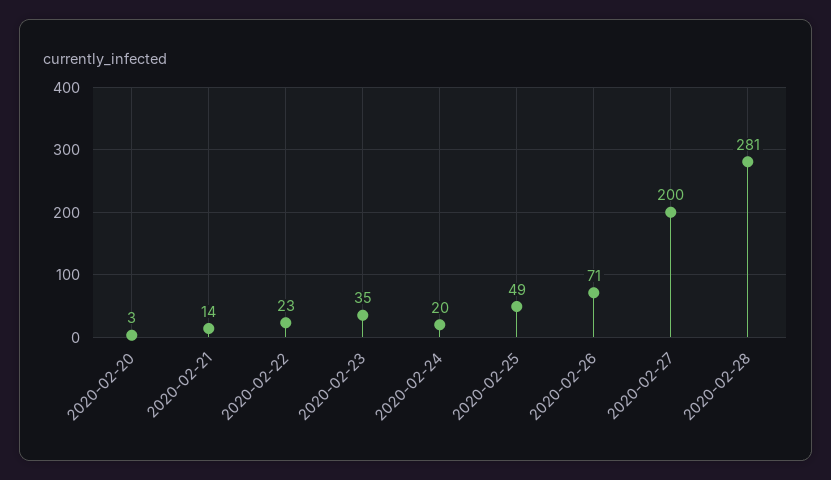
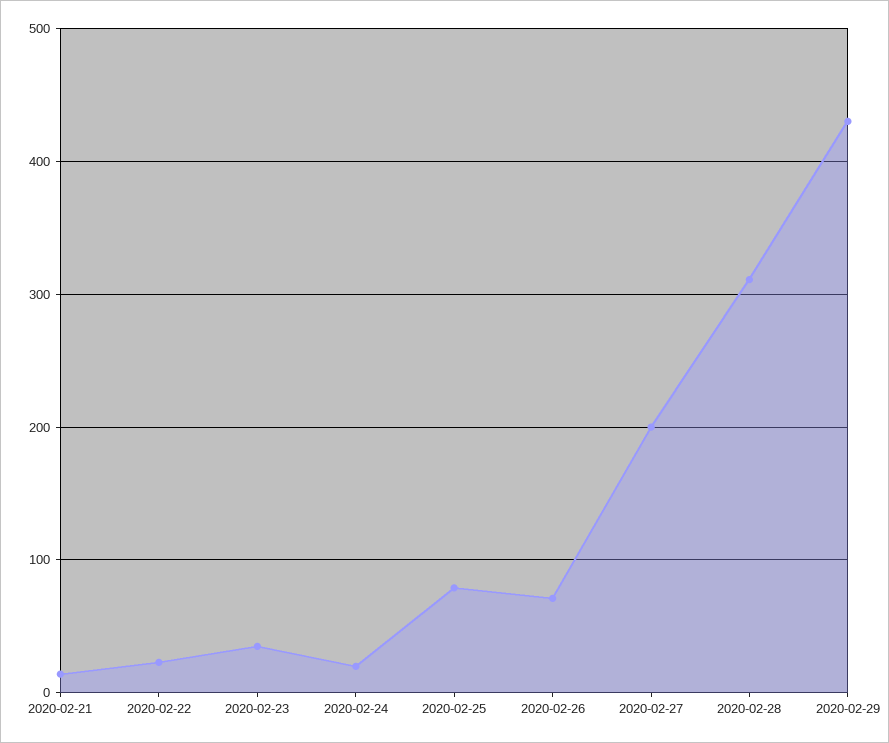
2020-02-20: 3 -> none
2020-02-25: 49 -> 80
2020-02-28: 281 -> 310
2020-02-29: none -> 430

